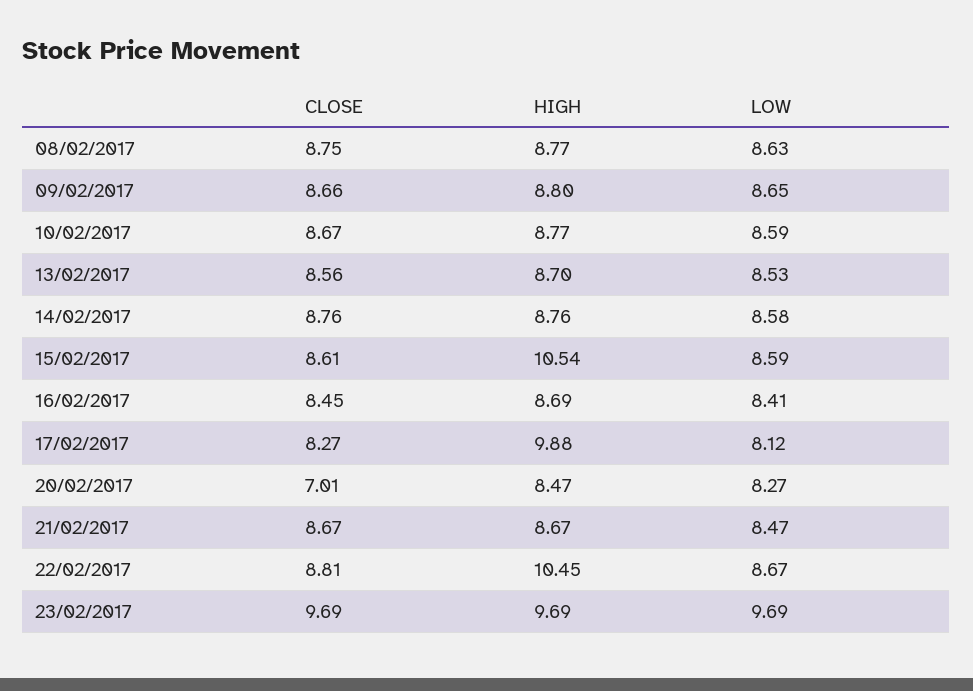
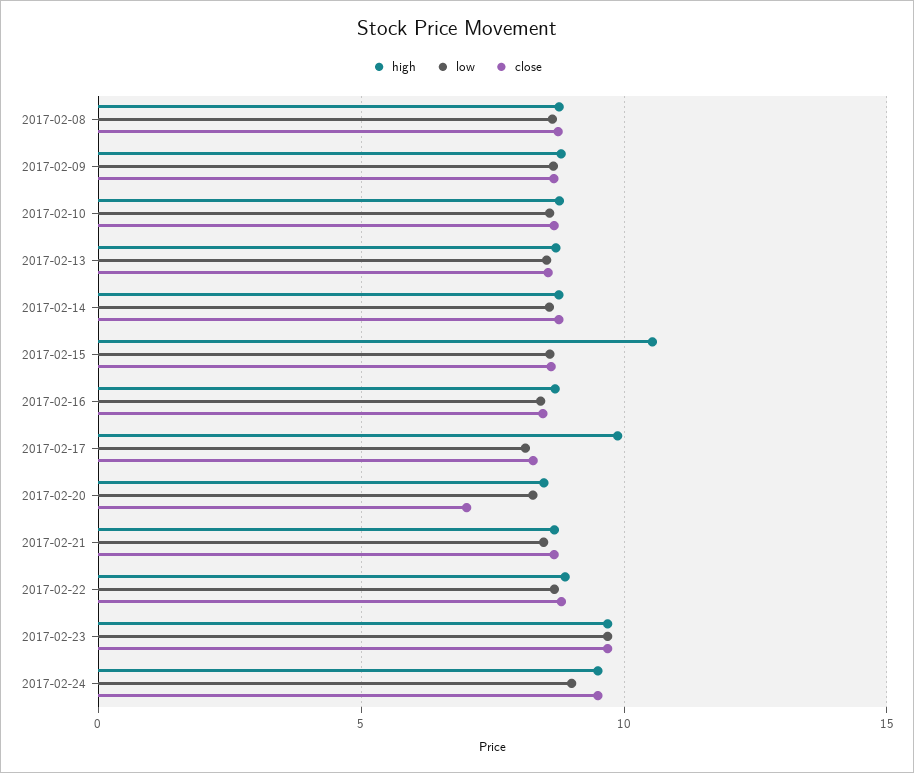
HIGH, 22/02/2017: 10.45 -> 9
HIGH, 2017-02-24: none -> 9.5
LOW, 2017-02-24: none -> 9
CLOSE, 2017-02-24: none -> 9.5

